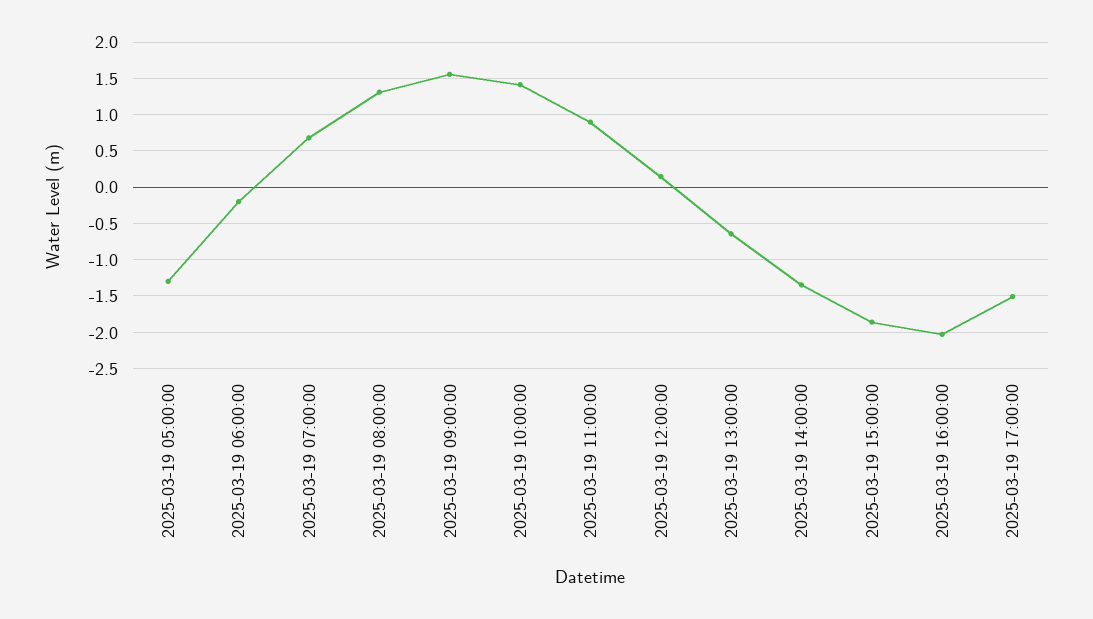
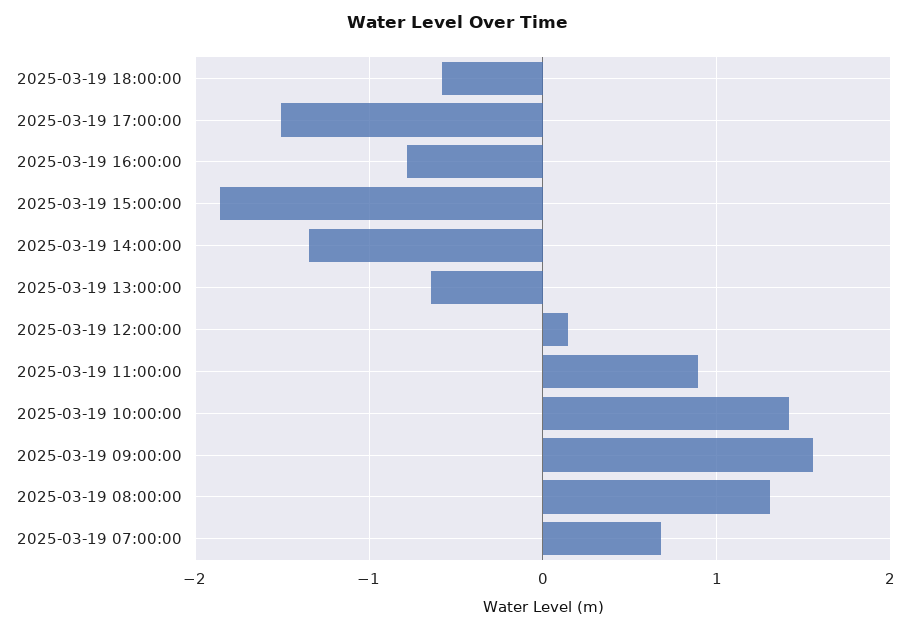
2025-03-19 05:00:00: -1.3 -> none
2025-03-19 06:00:00: -0.2 -> none
2025-03-19 16:00:00: -2 -> -0.8
2025-03-19 18:00:00: none -> -0.6

